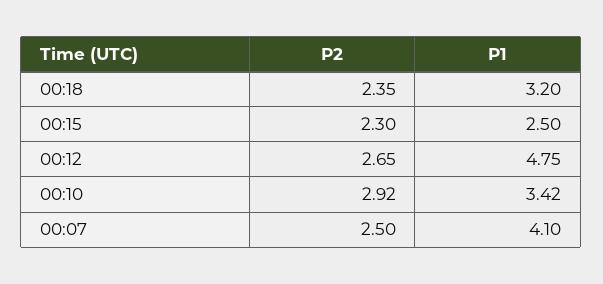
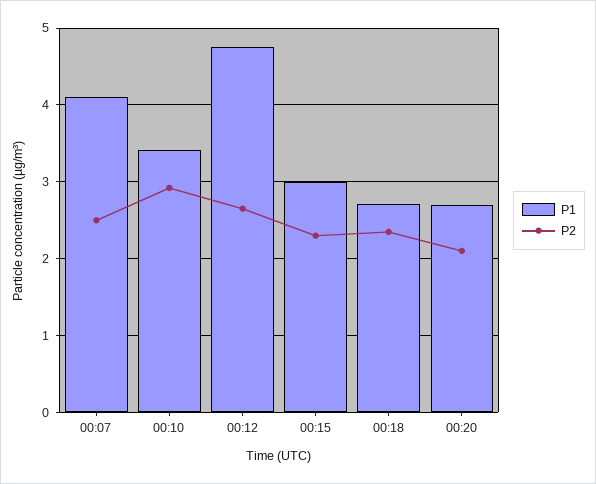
P1, 00:18: 3.2 -> 2.7
P1, 00:15: 2.5 -> 3
P1, 00:20: none -> 2.7
P2, 00:20: none -> 2.1

